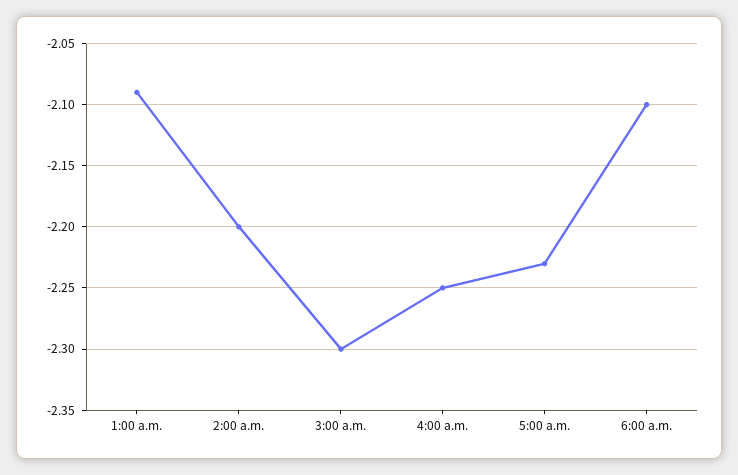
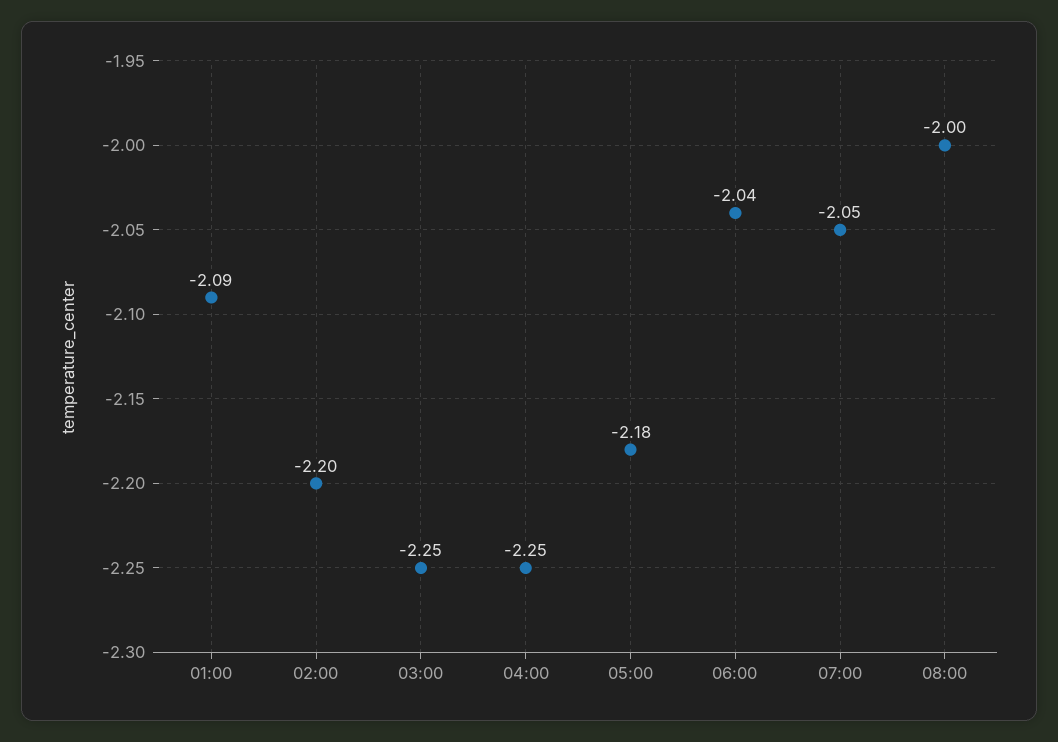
3:00 a.m.: -2.3 -> -2.25
5:00 a.m.: -2.23 -> -2.18
6:00 a.m.: -2.1 -> -2.04
07:00: none -> -2.05
08:00: none -> -2

